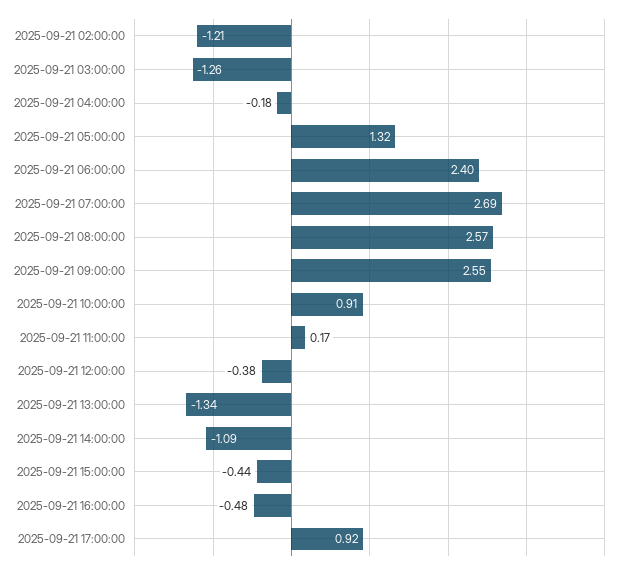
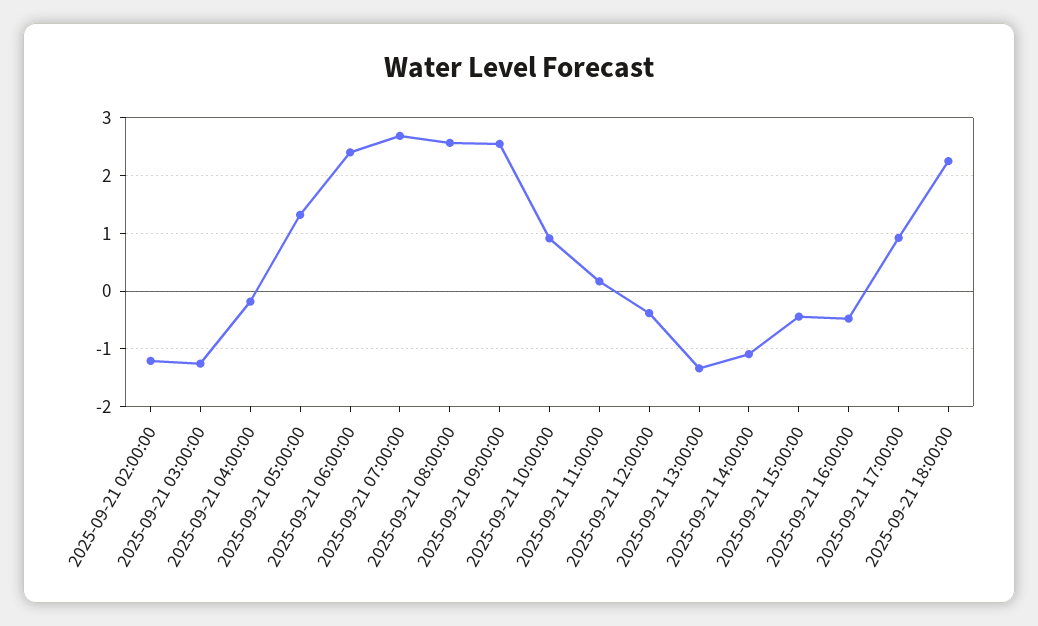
2025-09-21 18:00:00: none -> 2.2

